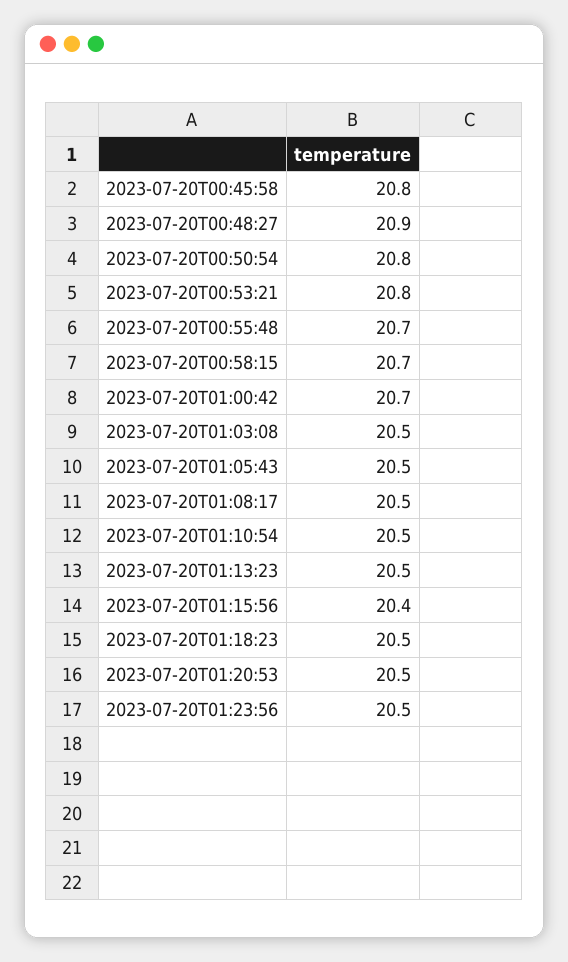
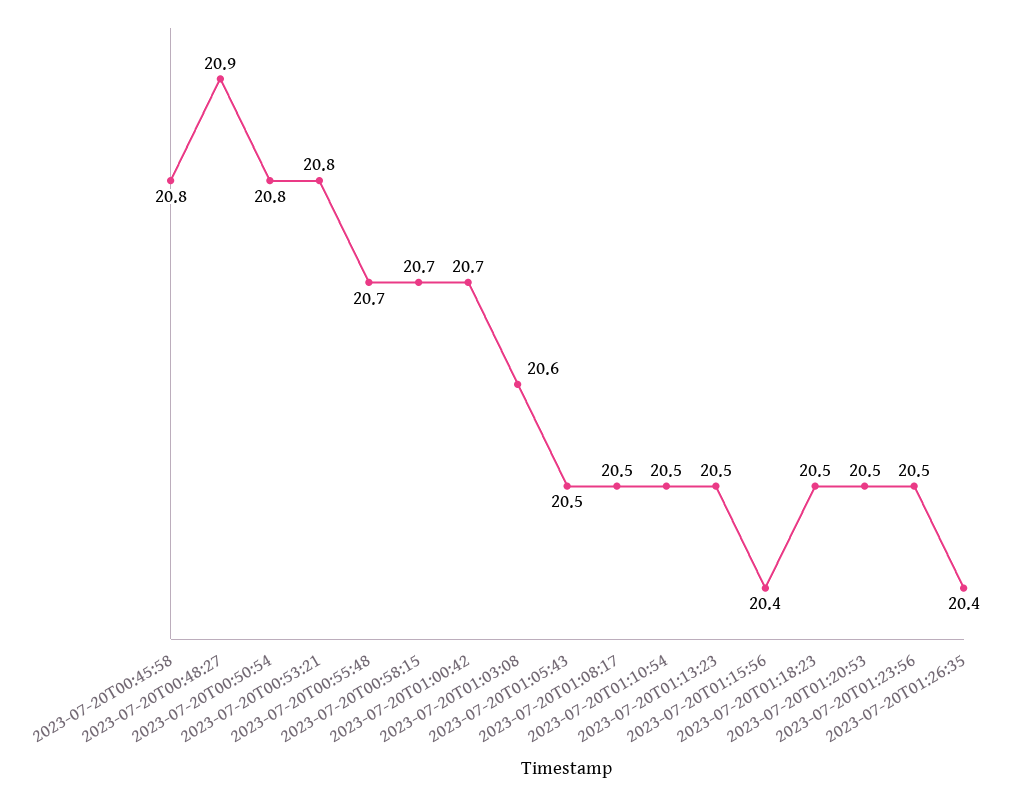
2023-07-20T01:03:08: 20.5 -> 20.6
2023-07-20T01:26:35: none -> 20.4

